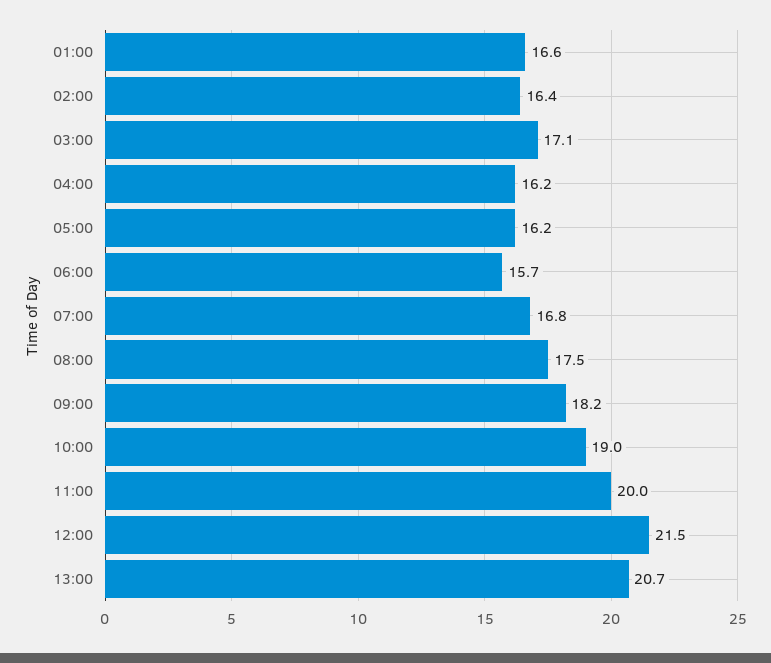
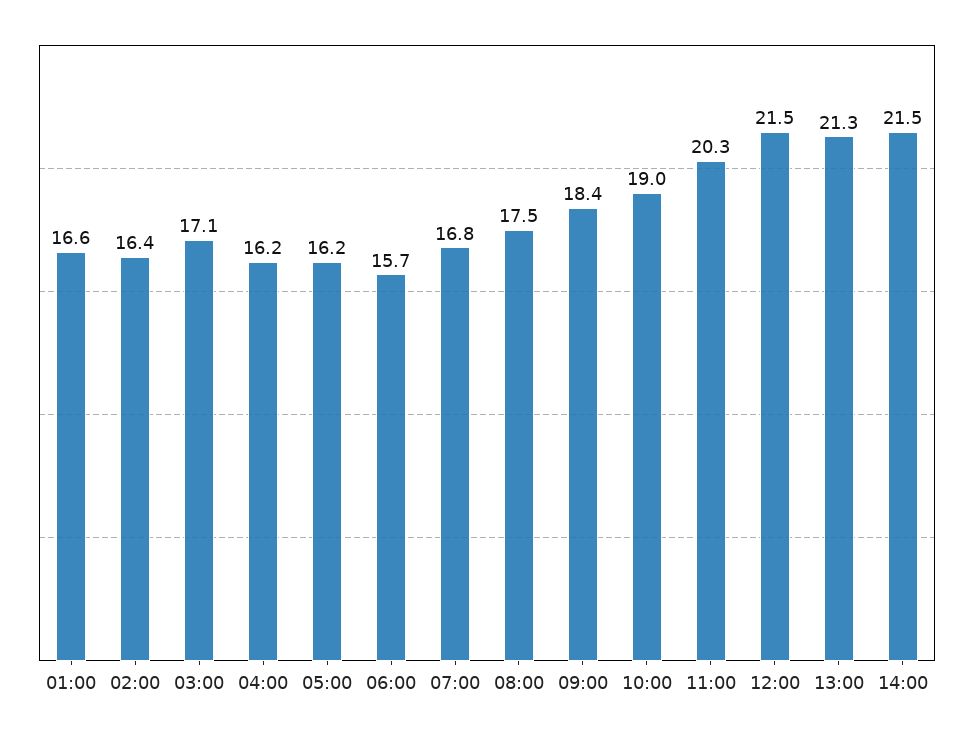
09:00: 18.2 -> 18.4
11:00: 20 -> 20.3
13:00: 20.7 -> 21.3
14:00: none -> 21.5

